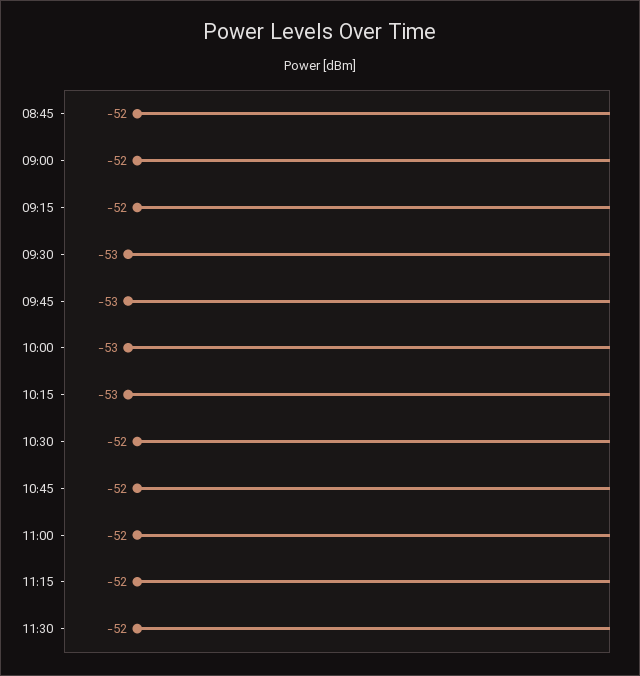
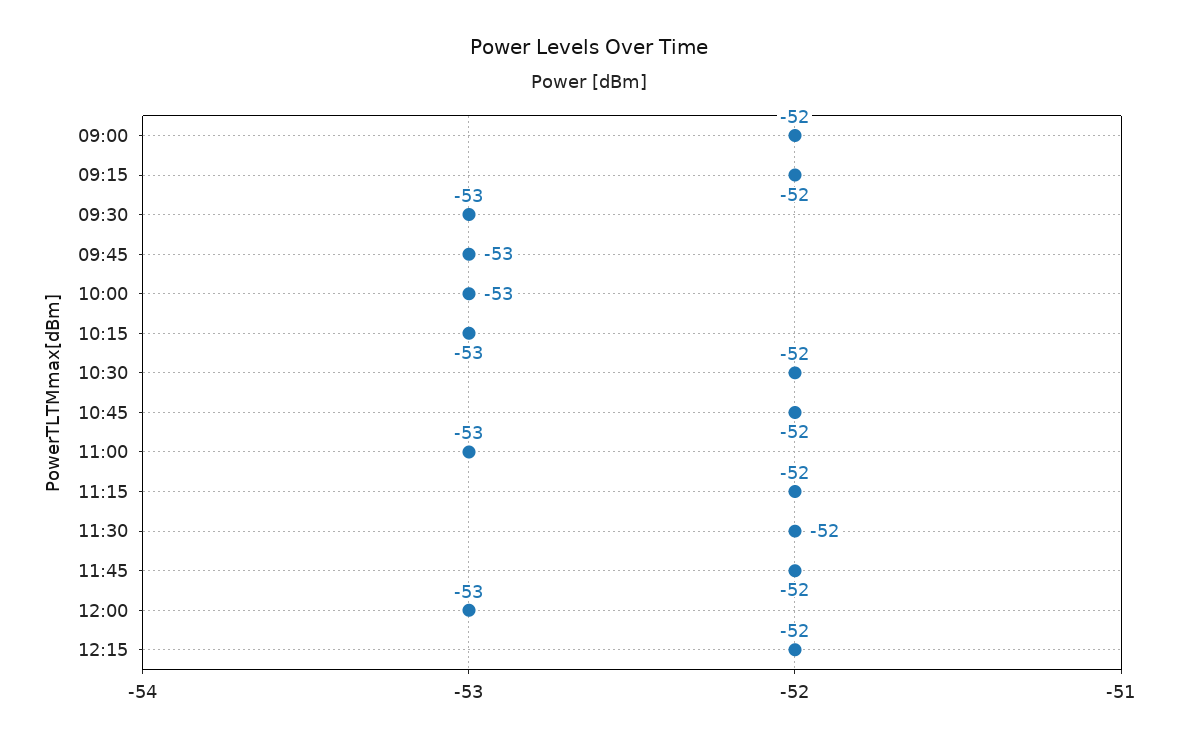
08:45: -52 -> none
11:00: -52 -> -53
11:45: none -> -52
12:00: none -> -53
12:15: none -> -52

